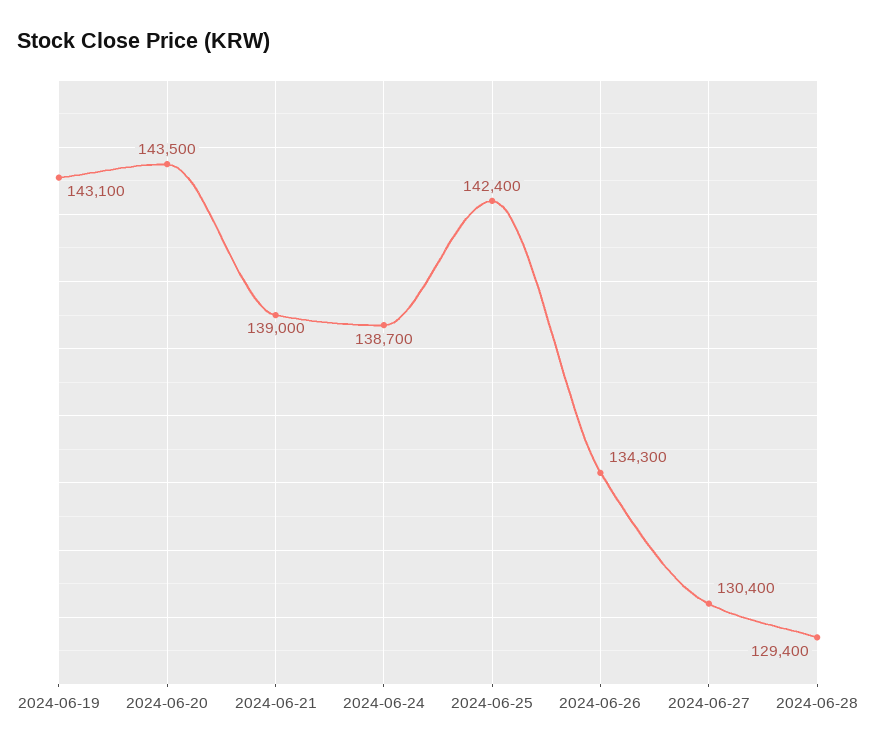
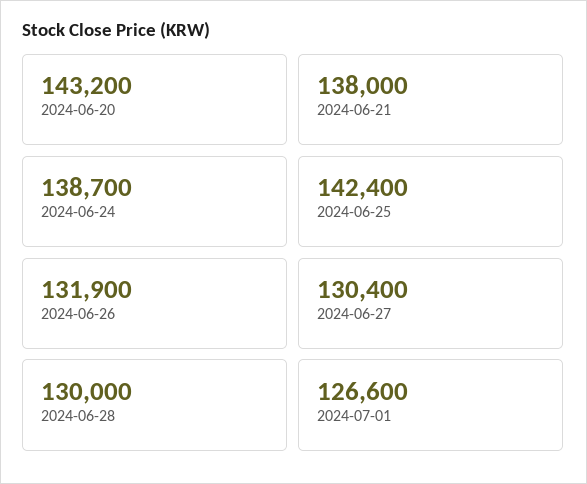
2024-06-19: 143100 -> none
2024-06-20: 143500 -> 143200
2024-06-21: 139000 -> 138000
2024-06-26: 134300 -> 131900
2024-06-28: 129400 -> 130000
2024-07-01: none -> 126600

